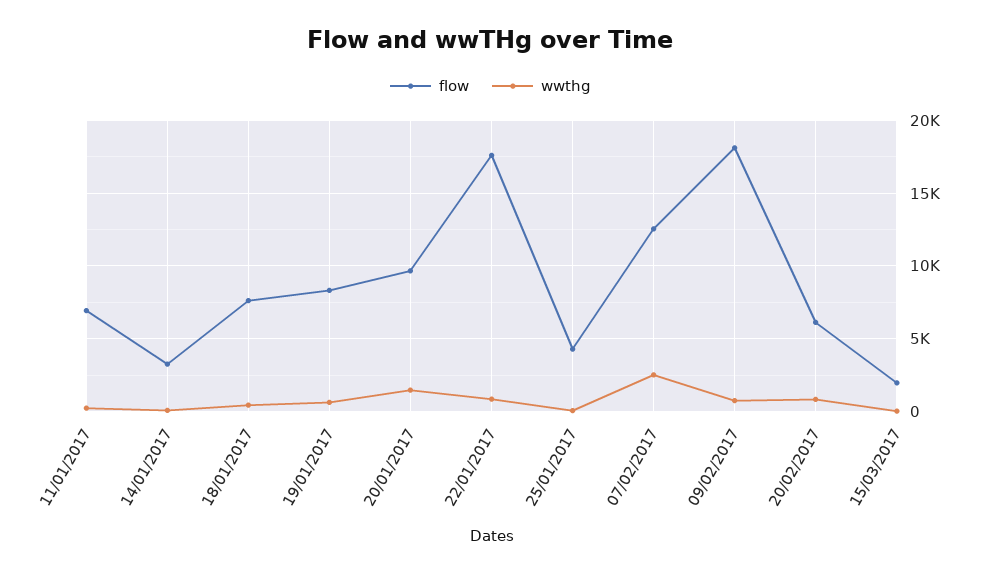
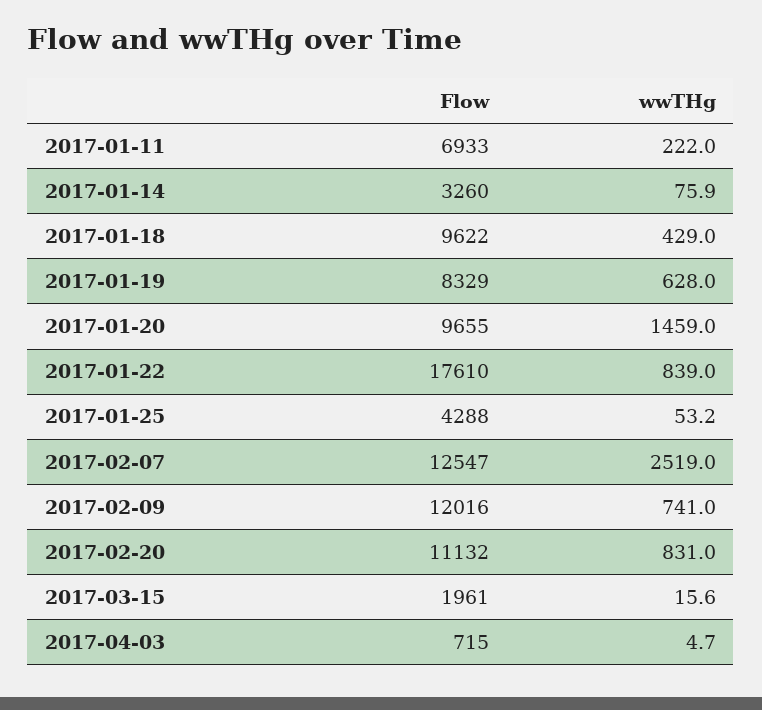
flow, 18/01/2017: 7500 -> 9622
flow, 09/02/2017: 18000 -> 12016
flow, 20/02/2017: 6000 -> 11132
flow, 2017-04-03: none -> 715
wwthg, 2017-04-03: none -> 4.7

